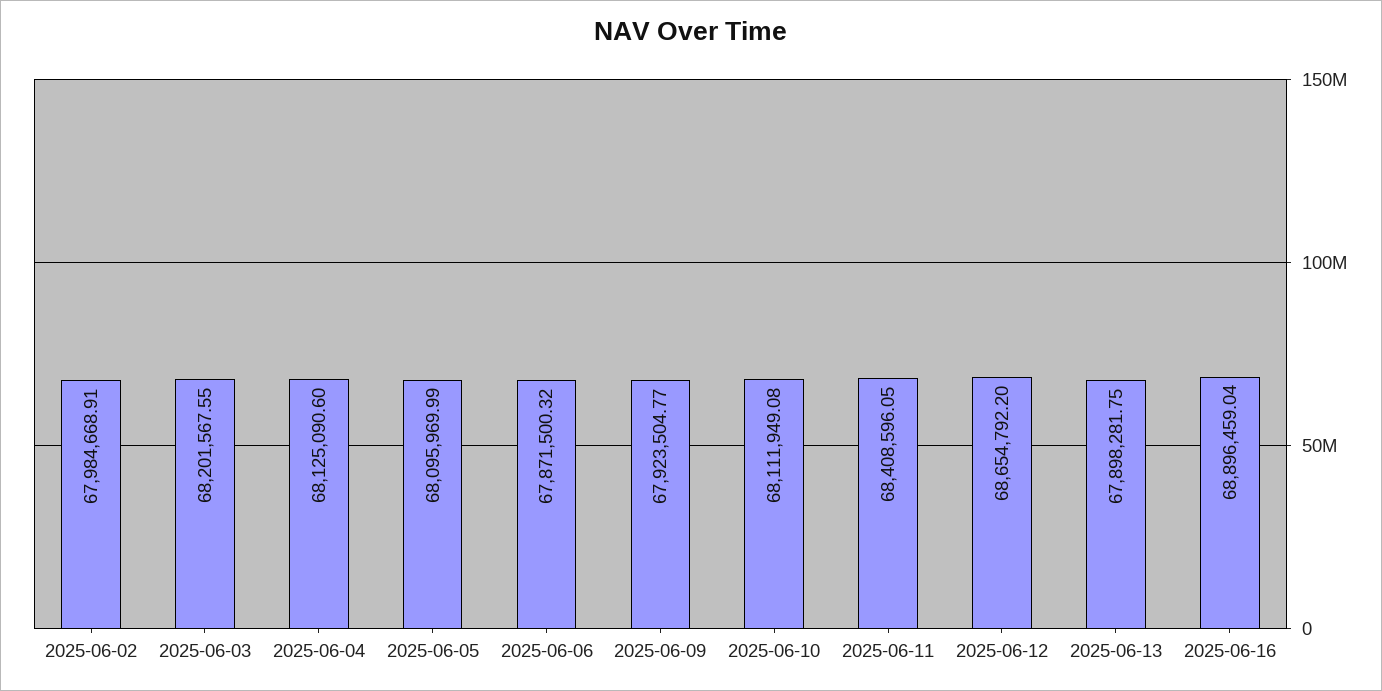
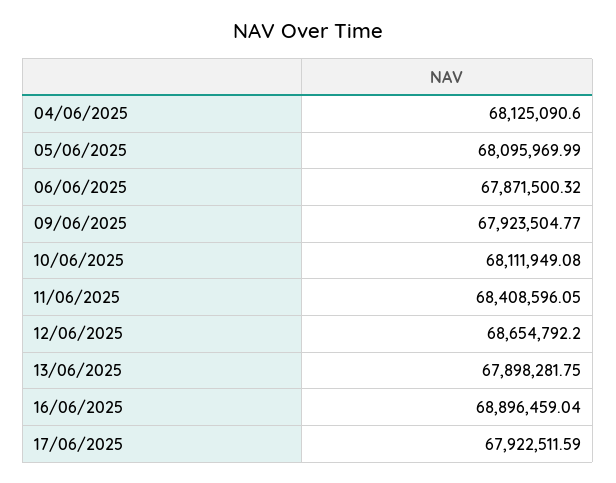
2025-06-02: 67984668.91 -> none
2025-06-03: 68201567.55 -> none
17/06/2025: none -> 67922511.59

